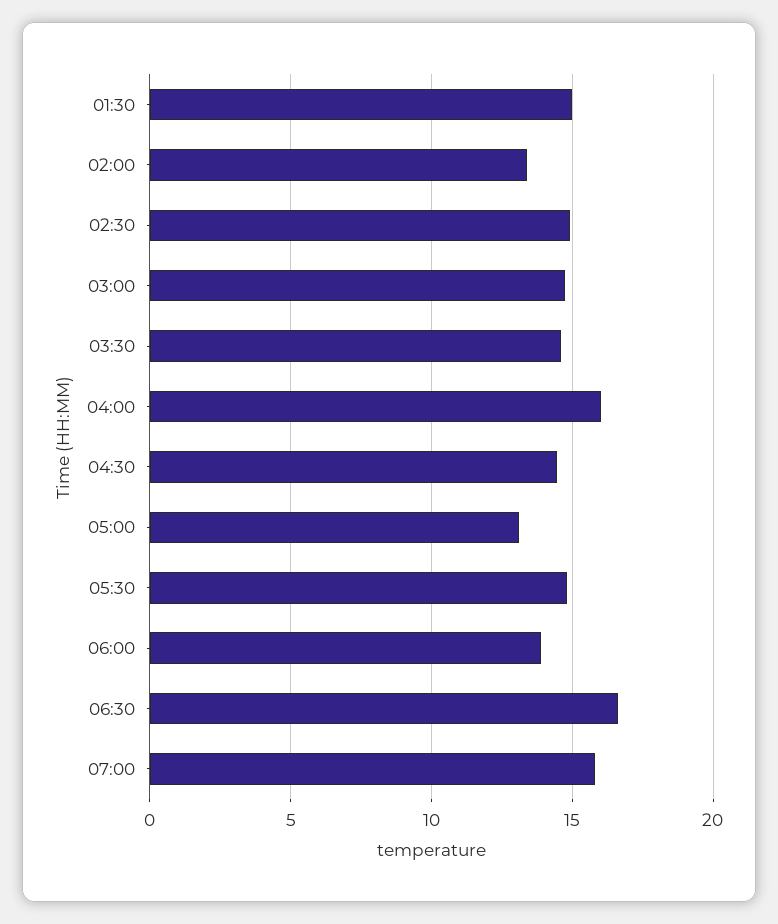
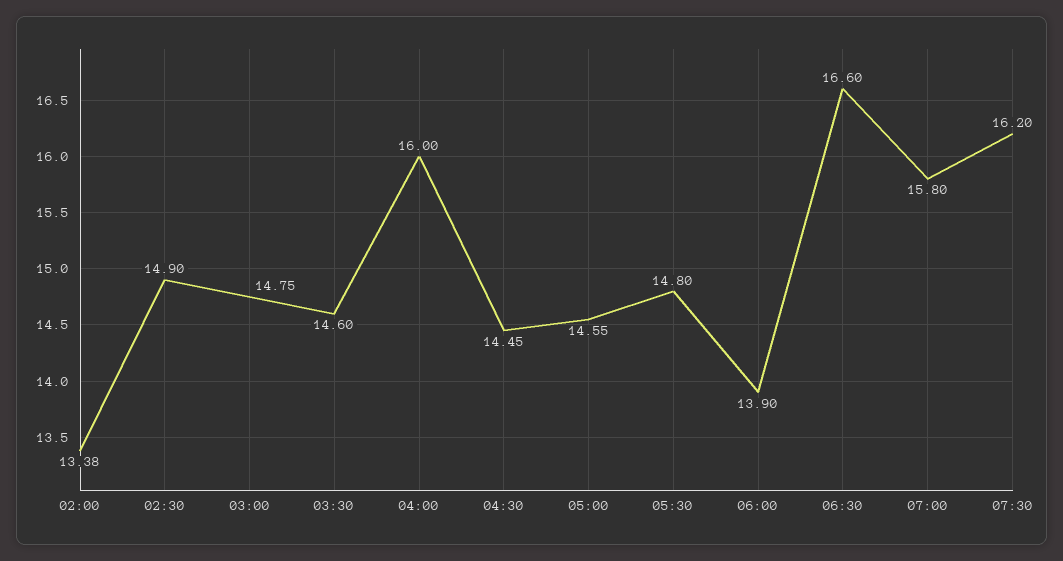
01:30: 15 -> none
05:00: 13 -> 14.55
07:30: none -> 16.2

